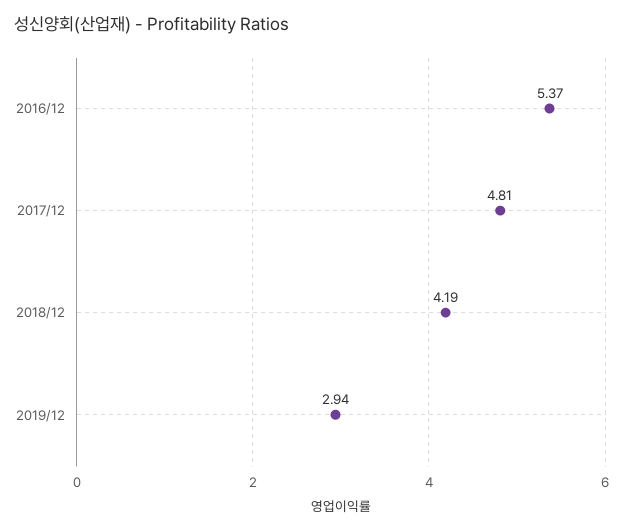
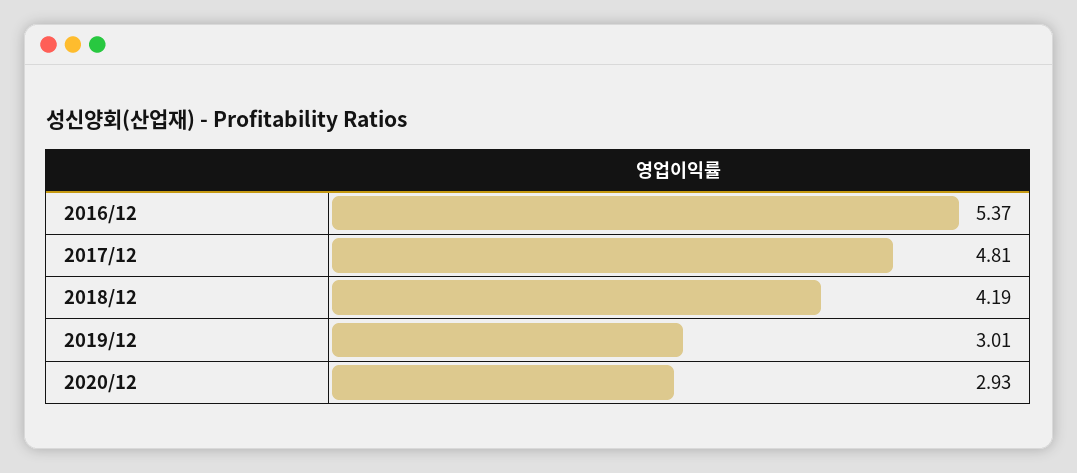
2019/12: 2.94 -> 3.01
2020/12: none -> 2.93

